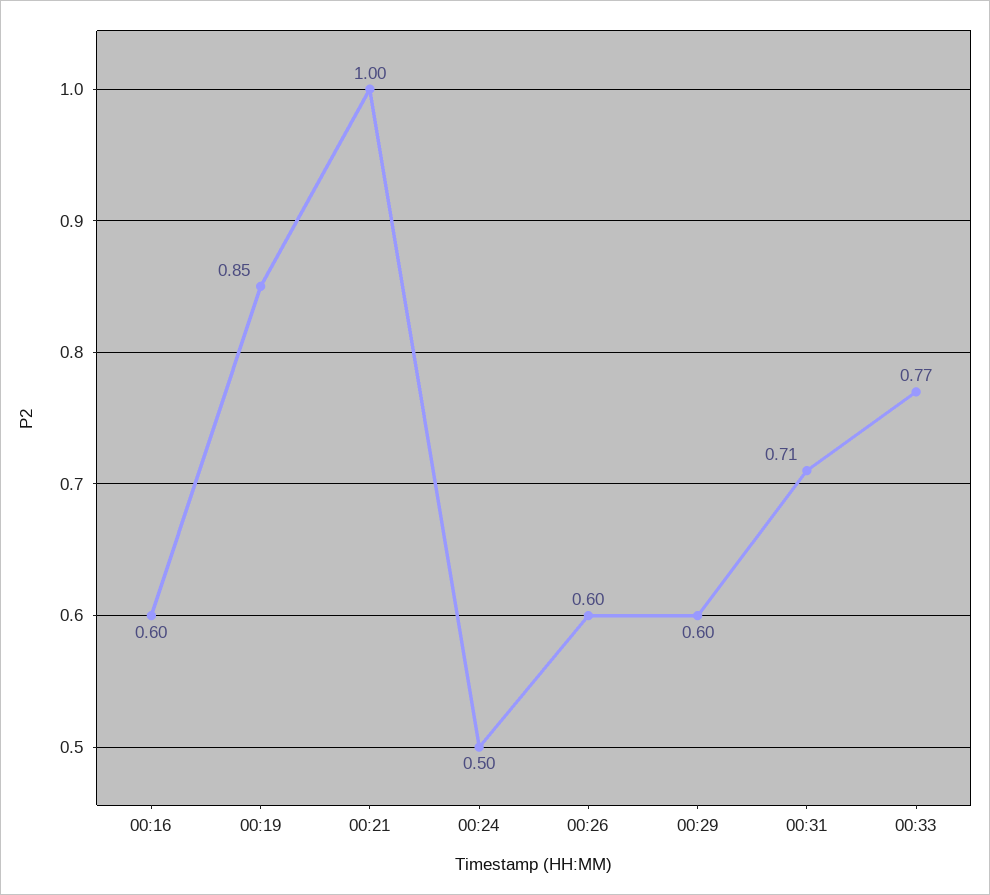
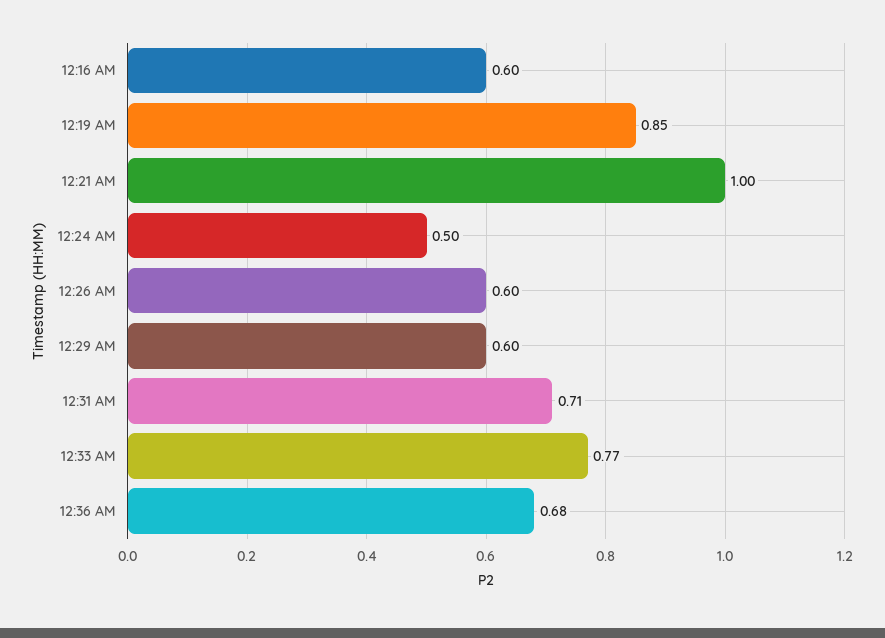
12:36 AM: none -> 0.68

